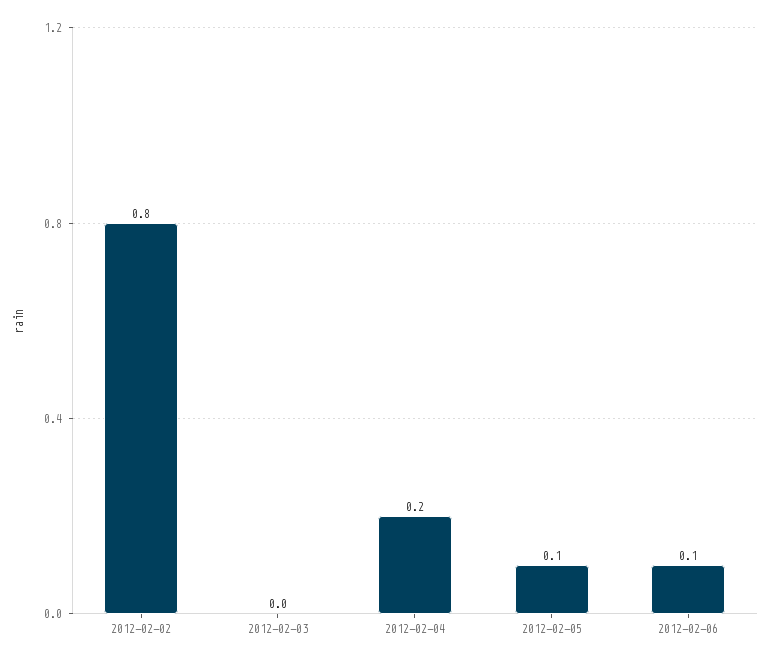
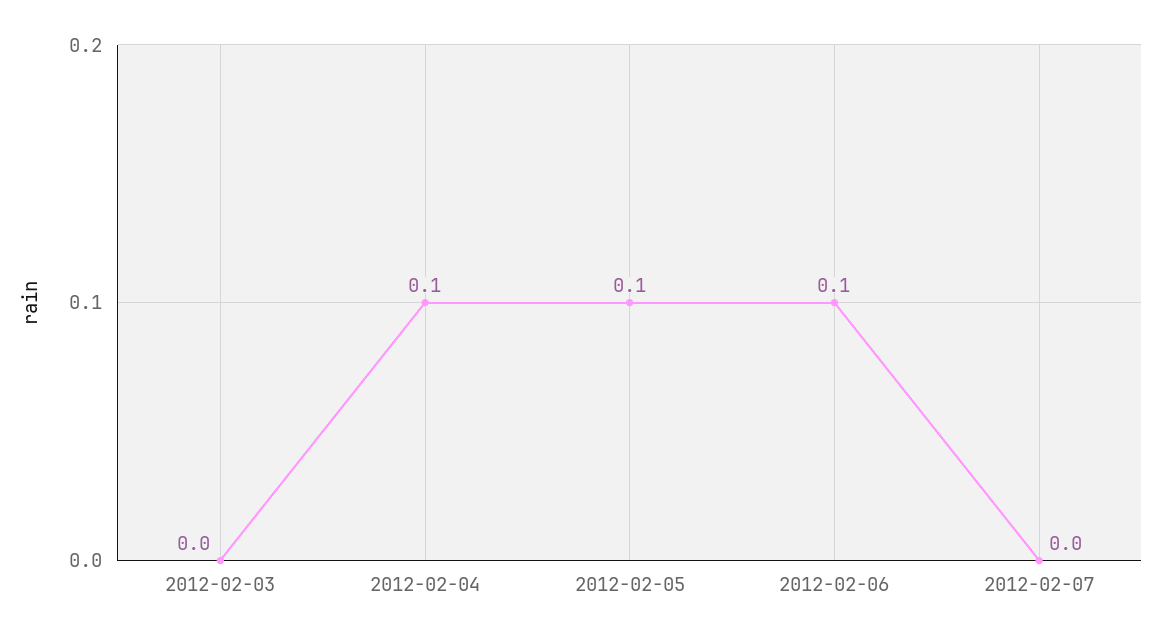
2012-02-02: 0.8 -> none
2012-02-04: 0.2 -> 0.1
2012-02-07: none -> 0

